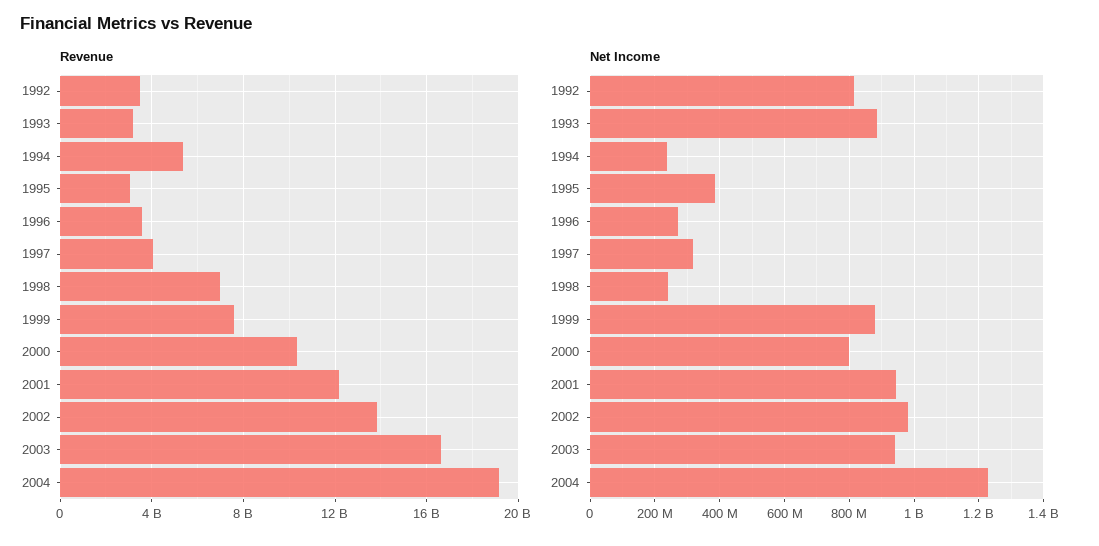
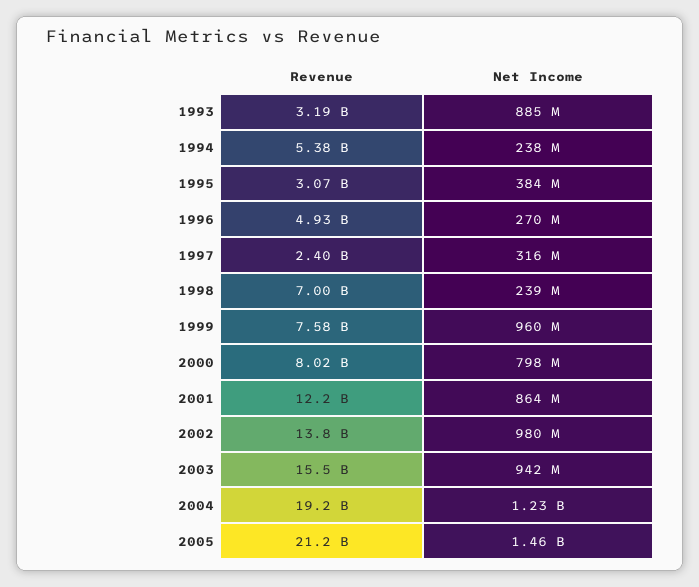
Revenue, 1992: 3500000000 -> none
Revenue, 1996: 3500000000 -> 4930000000
Revenue, 1997: 4000000000 -> 2400000000
Revenue, 2000: 10500000000 -> 8020000000
Revenue, 2003: 16500000000 -> 15500000000
Net Income, 1992: 820000000 -> none
Net Income, 1999: 880000000 -> 960000000
Net Income, 2001: 940000000 -> 864000000
Revenue, 2005: none -> 21200000000
Net Income, 2005: none -> 1460000000

